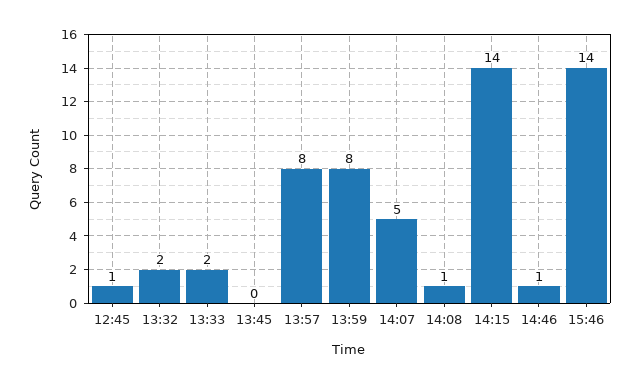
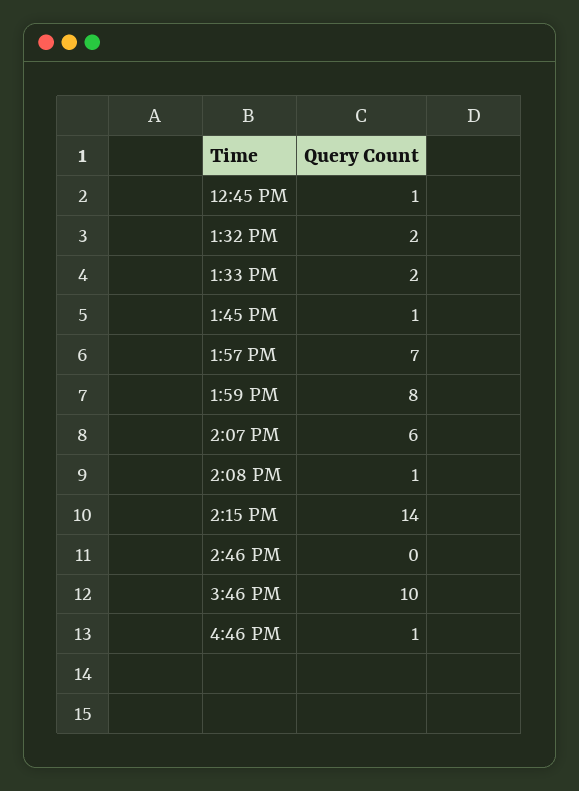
13:45: 0 -> 1
13:57: 8 -> 7
14:07: 5 -> 6
14:46: 1 -> 0
15:46: 14 -> 10
4:46 PM: none -> 1

